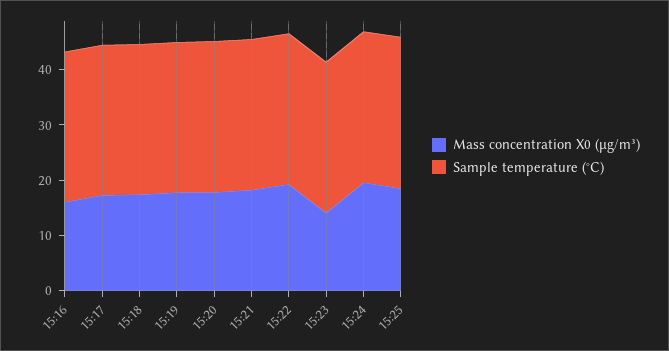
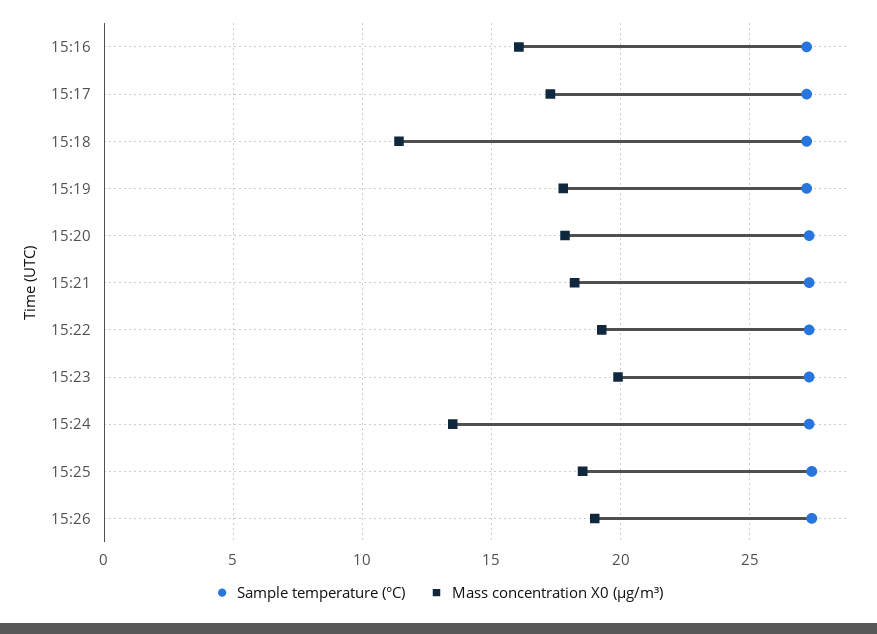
Mass concentration X0 (μg/m³), 15:18: 18 -> 11.5
Mass concentration X0 (μg/m³), 15:23: 14 -> 20
Mass concentration X0 (μg/m³), 15:24: 20 -> 13.5
Sample temperature (°C), 15:26: none -> 27.5
Mass concentration X0 (μg/m³), 15:26: none -> 19

